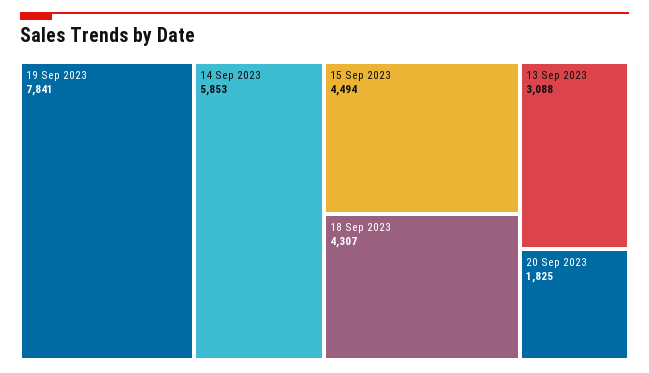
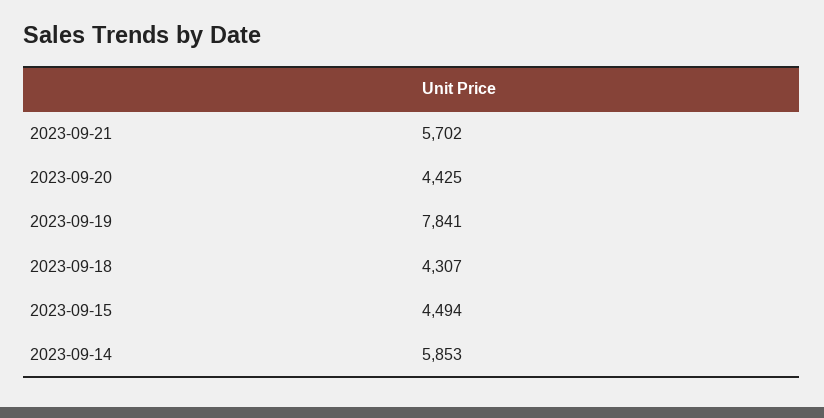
13 Sep 2023: 3088 -> none
20 Sep 2023: 1825 -> 4425
2023-09-21: none -> 5702

